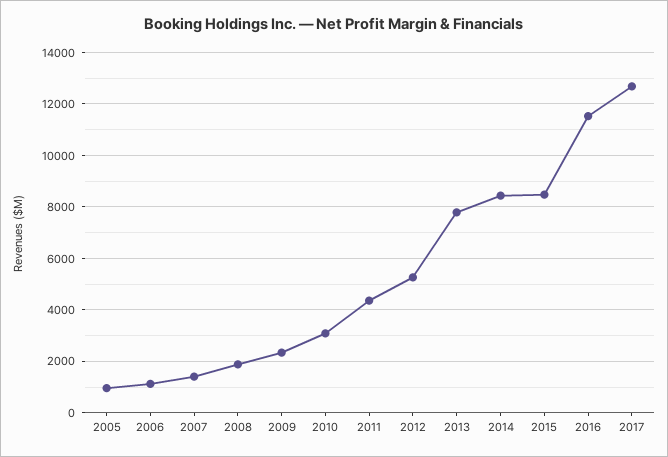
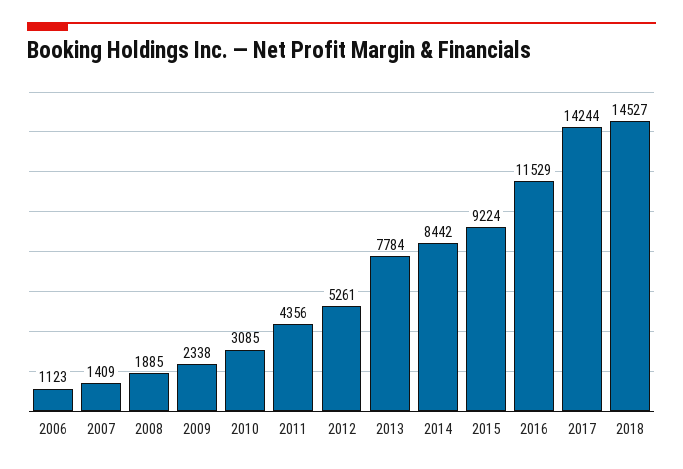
2005: 1000 -> none
2015: 8500 -> 9224
2017: 12750 -> 14244
2018: none -> 14527

